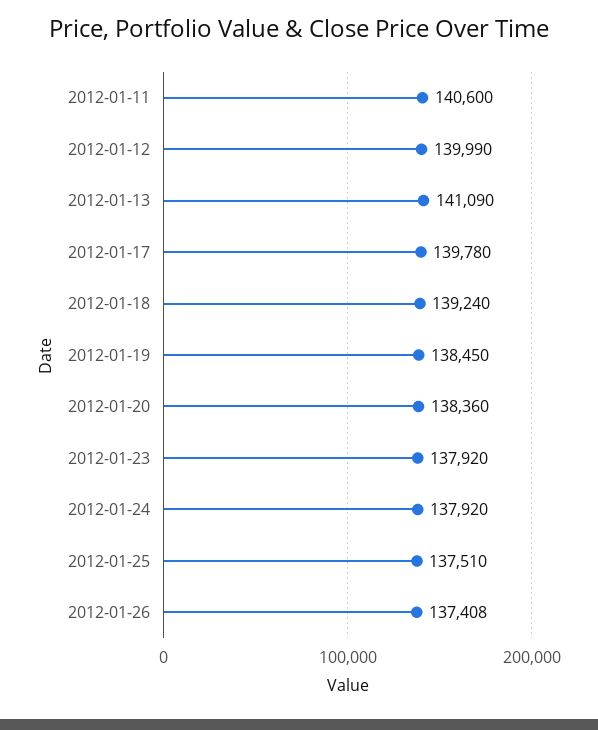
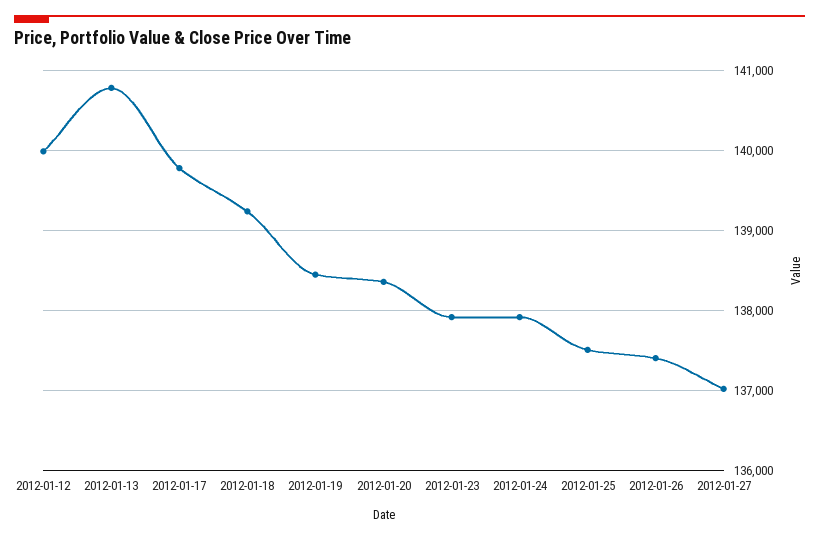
2012-01-11: 140600 -> none
2012-01-13: 141090 -> 140800
2012-01-27: none -> 137000

